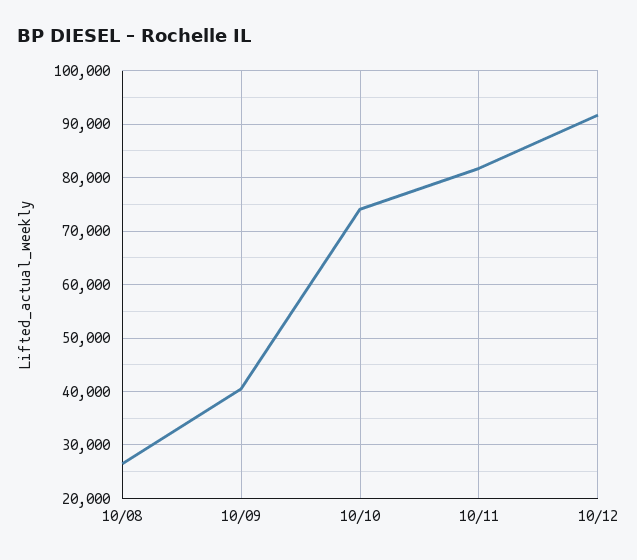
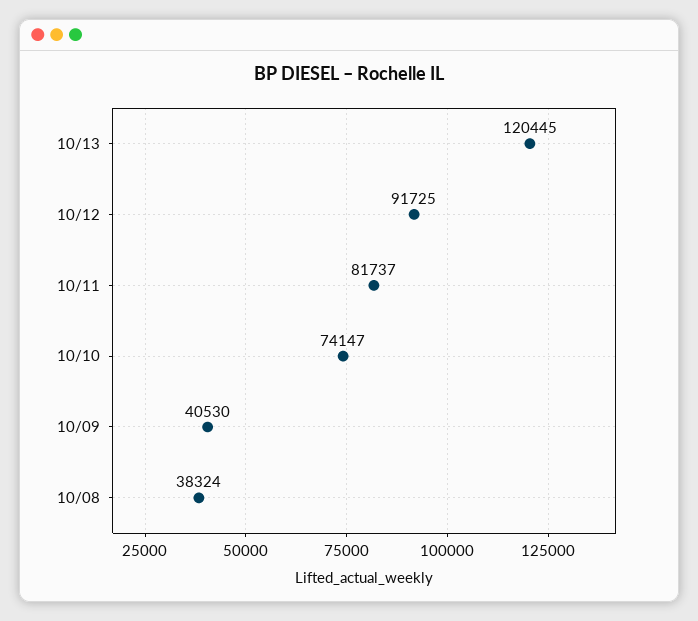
10/08: 26000 -> 38324
10/13: none -> 120445

